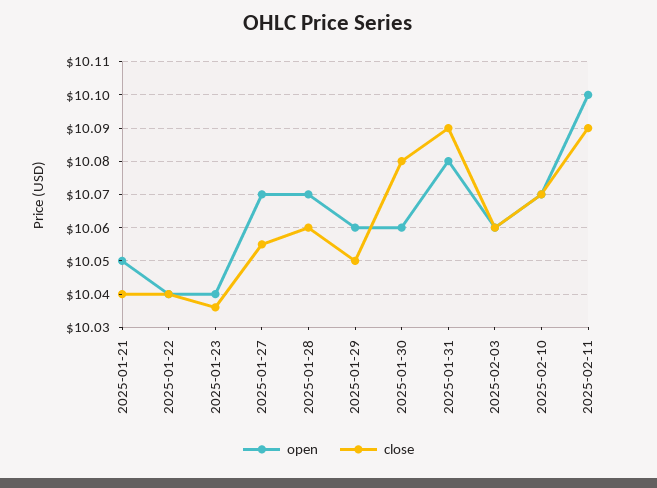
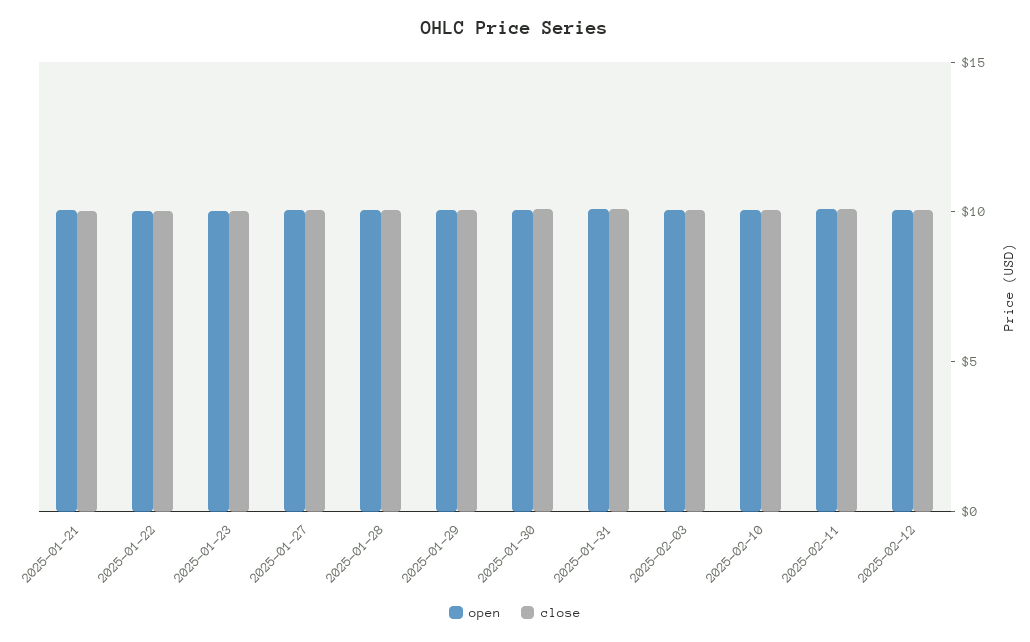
open, 2025-02-12: none -> 10
close, 2025-02-12: none -> 10

